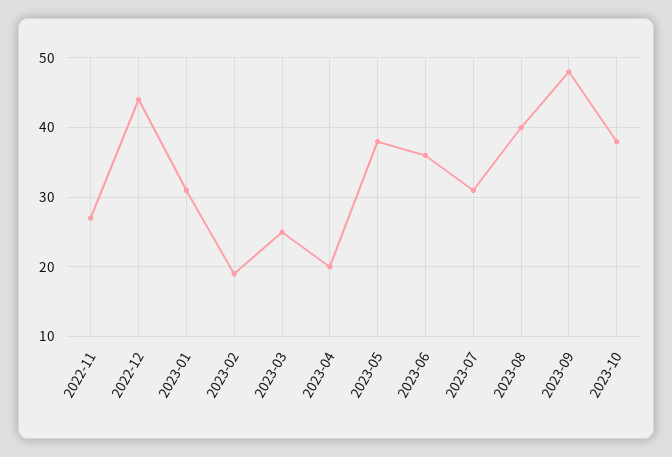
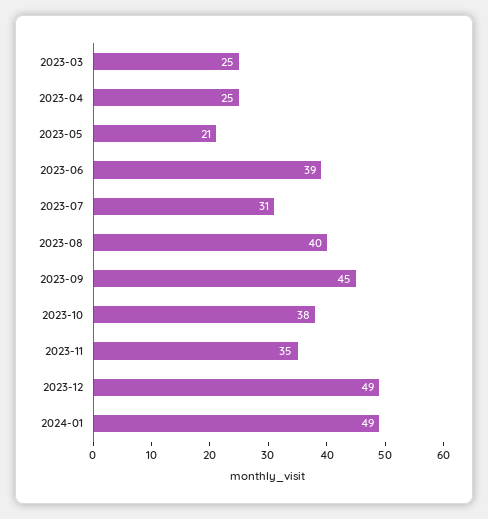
2022-11: 27 -> none
2022-12: 44 -> none
2023-01: 31 -> none
2023-02: 19 -> none
2023-04: 20 -> 25
2023-05: 38 -> 21
2023-06: 36 -> 39
2023-09: 48 -> 45
2023-11: none -> 35
2023-12: none -> 49
2024-01: none -> 49

